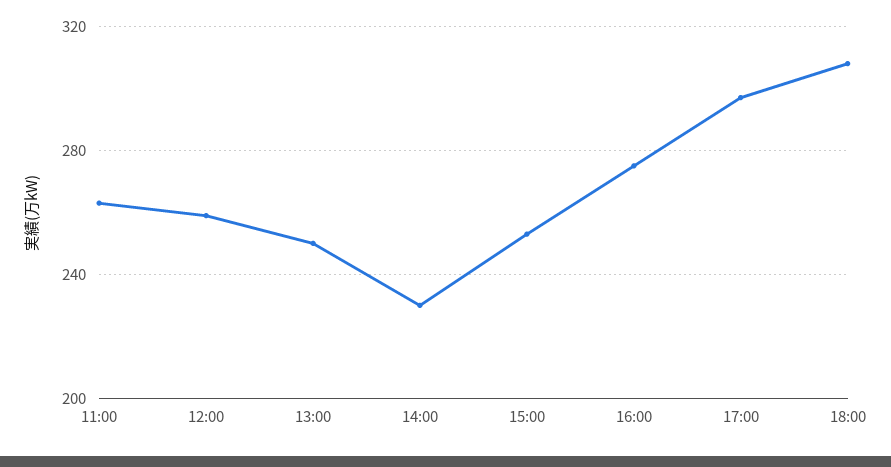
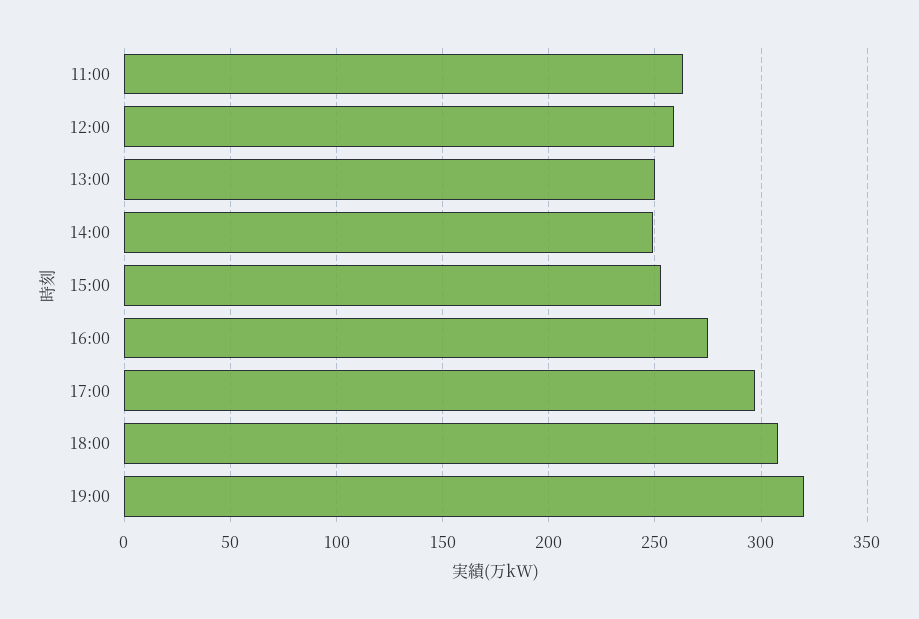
14:00: 230 -> 250
19:00: none -> 320

